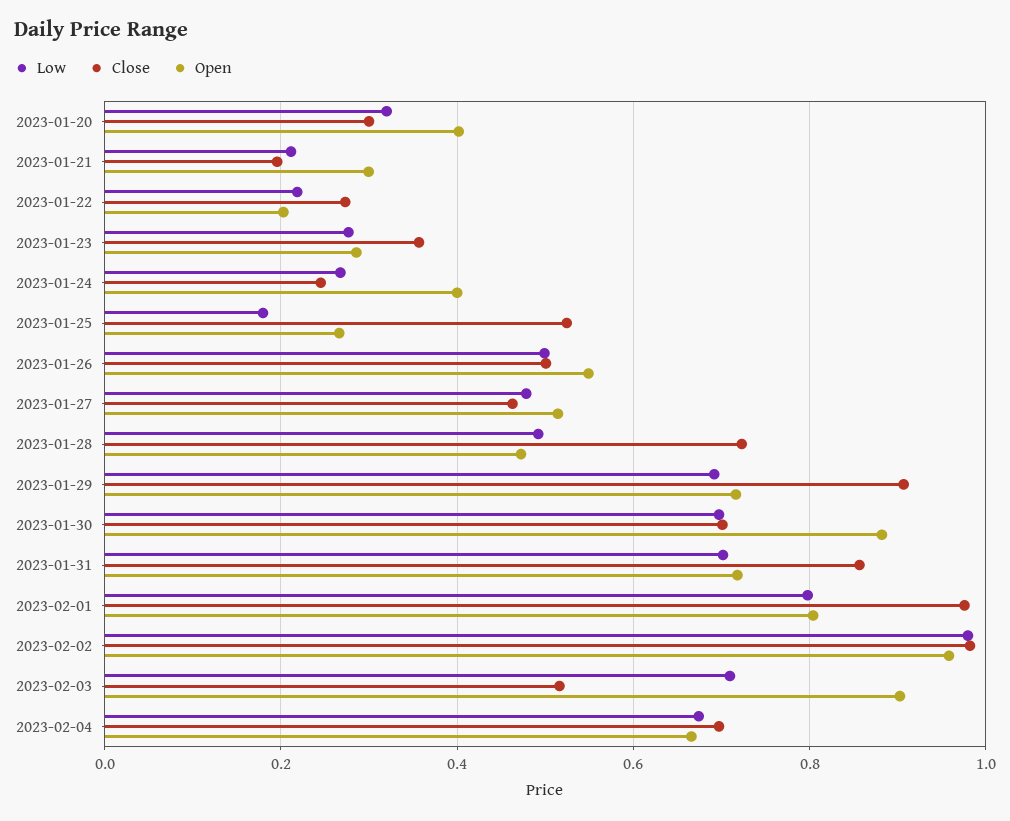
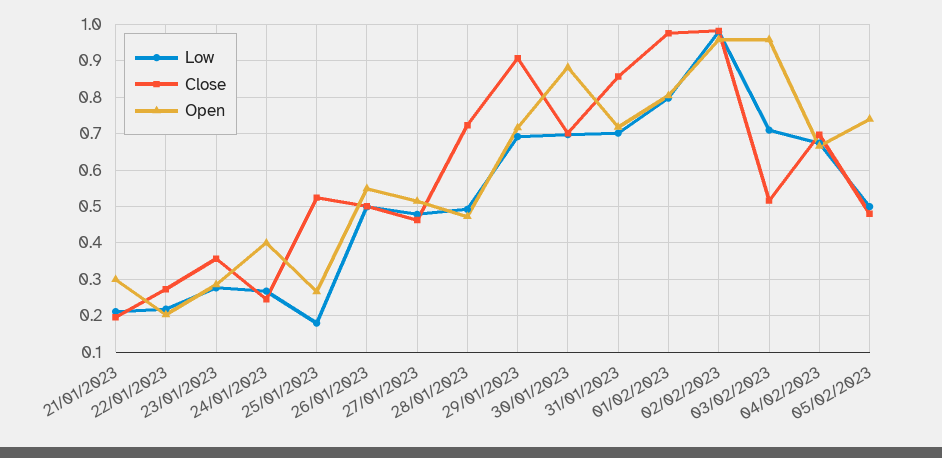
Low, 2023-01-20: 0.32 -> none
Close, 2023-01-20: 0.3 -> none
Open, 2023-01-20: 0.4 -> none
Open, 2023-02-03: 0.9 -> 0.96
Low, 05/02/2023: none -> 0.5
Close, 05/02/2023: none -> 0.48
Open, 05/02/2023: none -> 0.74

